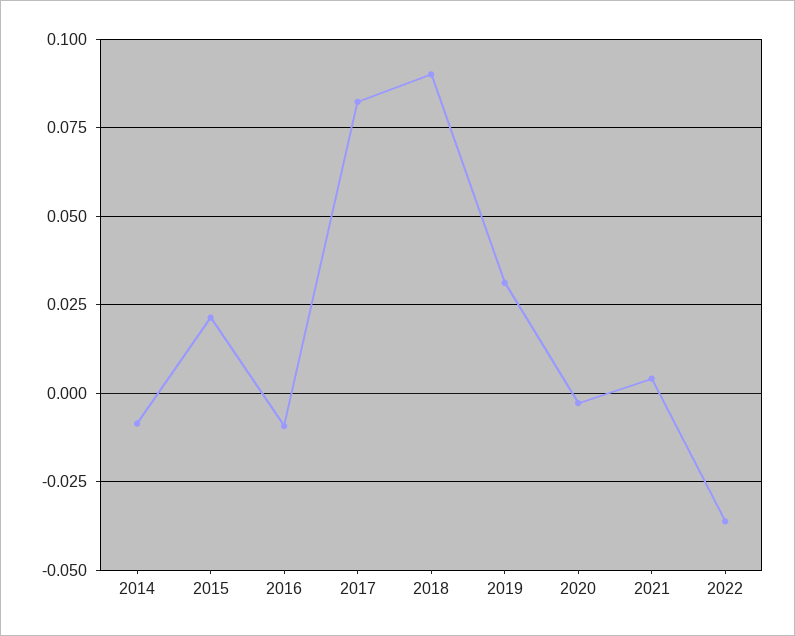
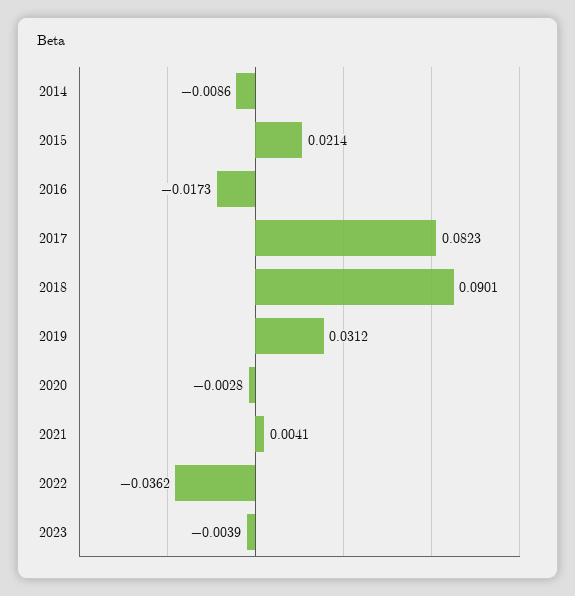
2016: -0.01 -> -0.0173
2023: none -> -0.0039

